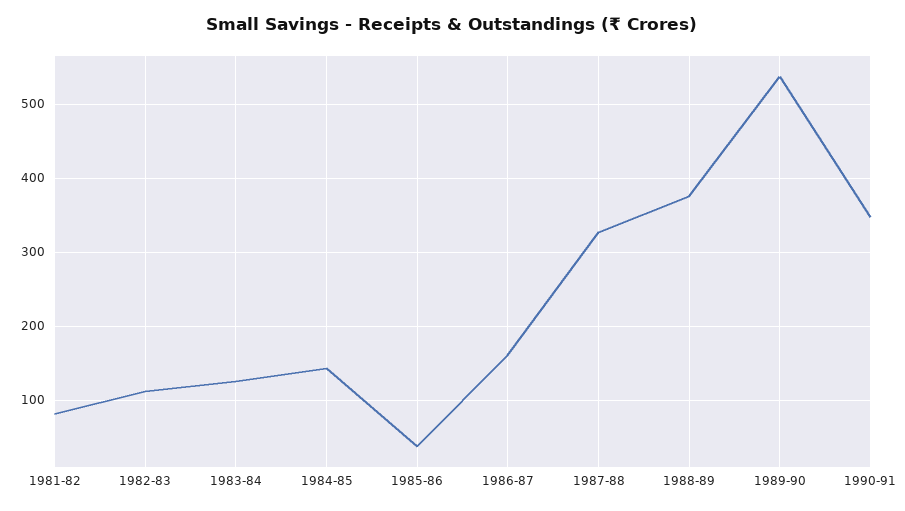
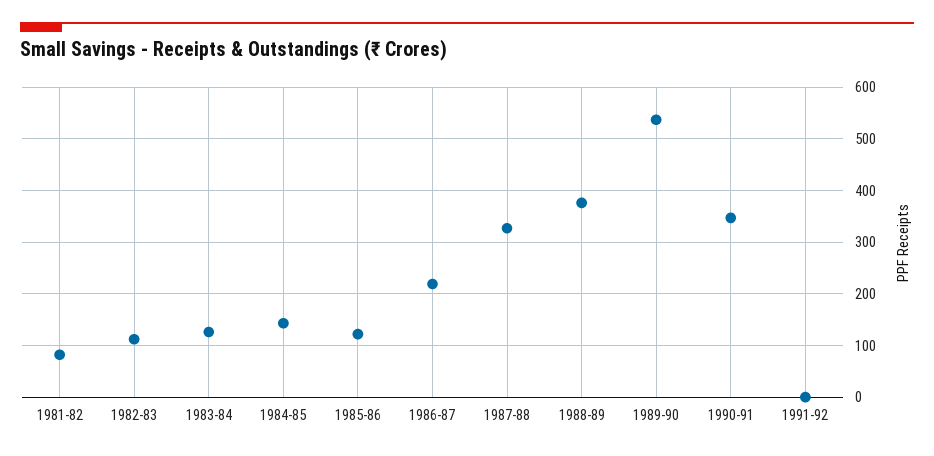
1985-86: 40 -> 120
1986-87: 160 -> 220
1991-92: none -> 0

